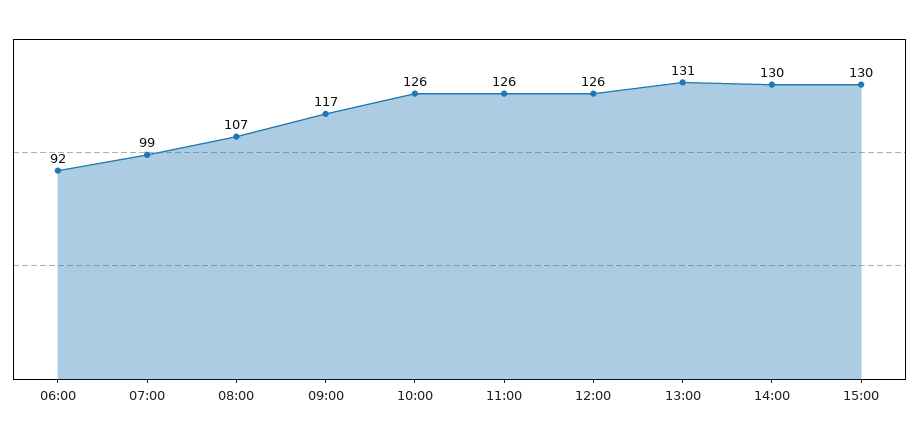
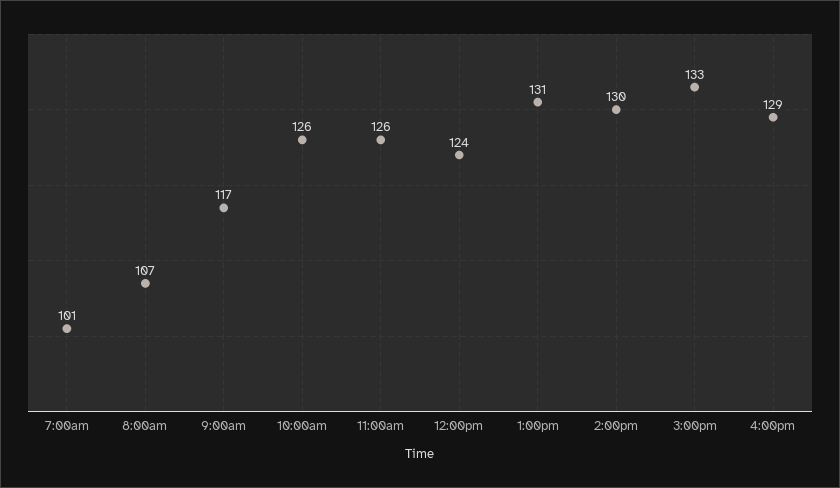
06:00: 92 -> none
07:00: 99 -> 101
12:00: 126 -> 124
15:00: 130 -> 133
4:00pm: none -> 129

